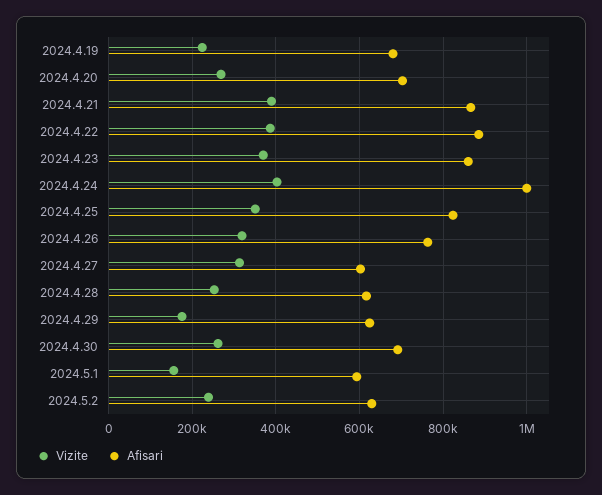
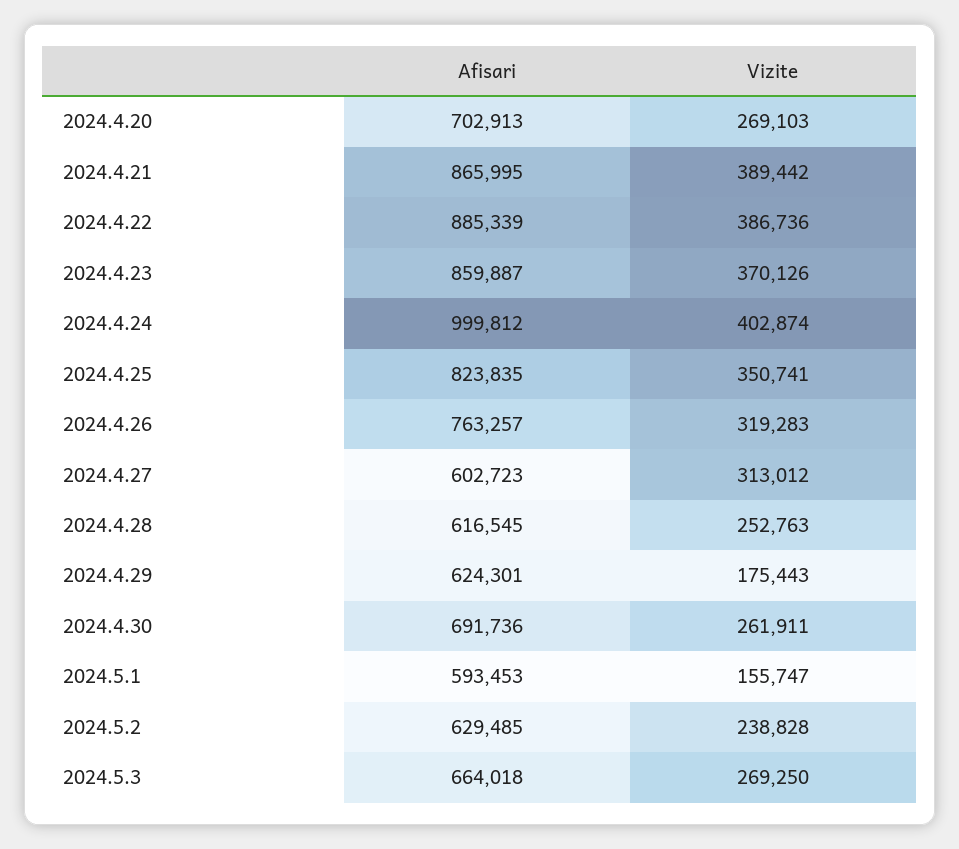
Vizite, 2024.4.19: 220000 -> none
Afisari, 2024.4.19: 680000 -> none
Afisari, 2024.5.3: none -> 664018
Vizite, 2024.5.3: none -> 269250

